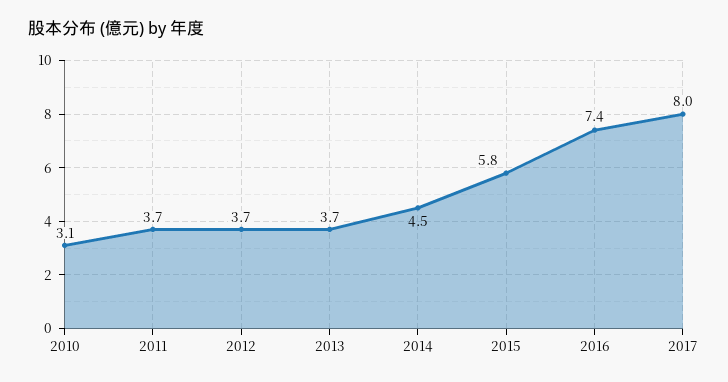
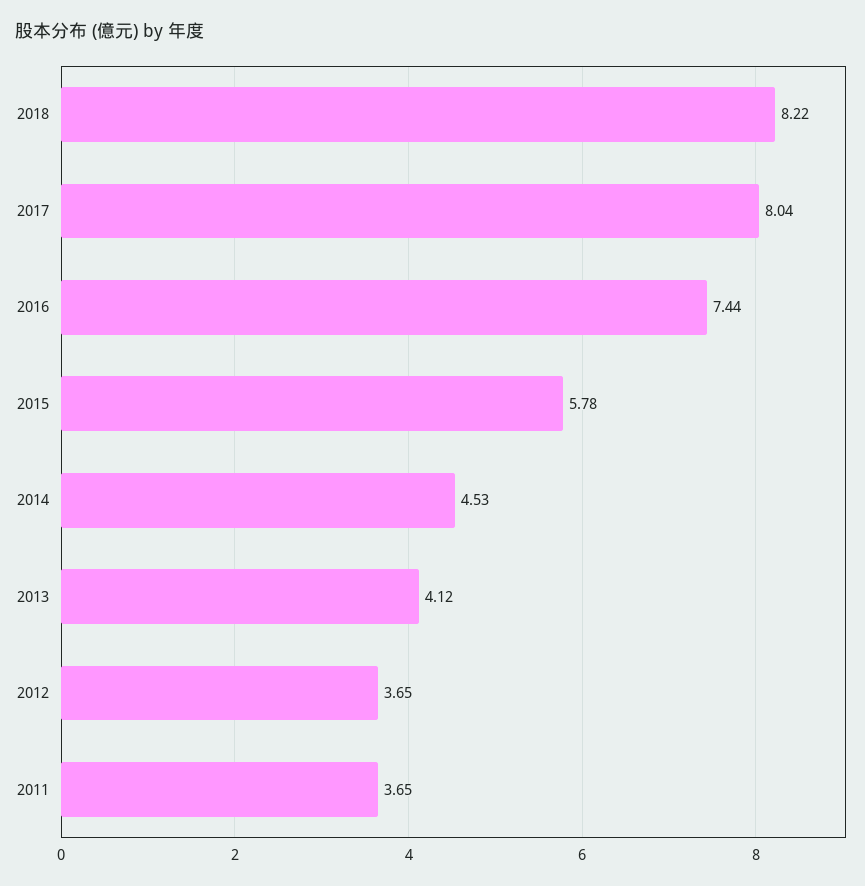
2010: 3.1 -> none
2013: 3.7 -> 4.12
2018: none -> 8.22

